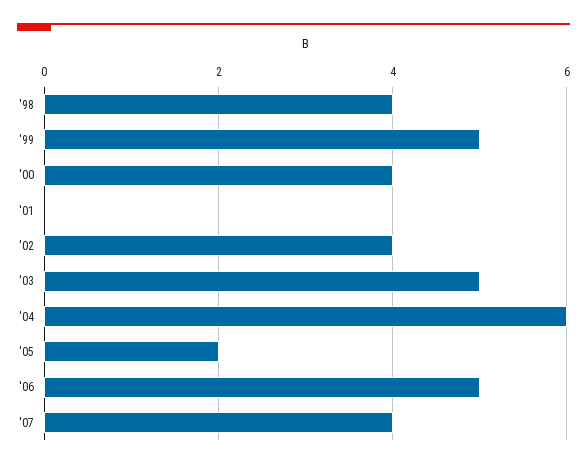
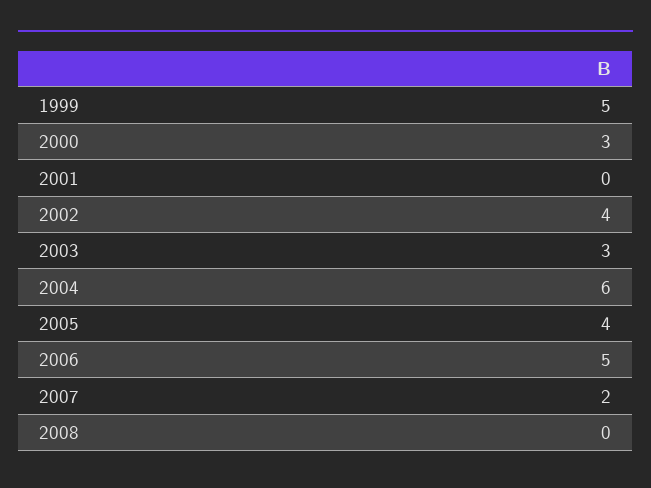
'98: 4 -> none
'00: 4 -> 3
'03: 5 -> 3
'05: 2 -> 4
'07: 4 -> 2
2008: none -> 0

